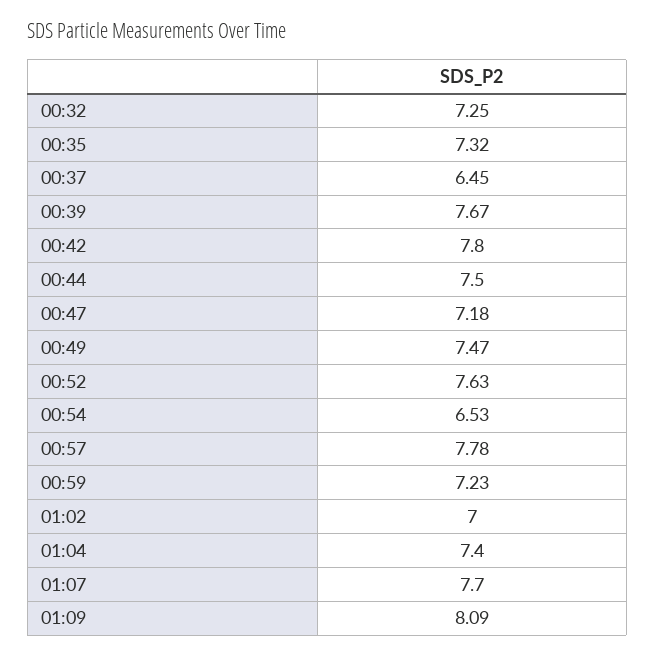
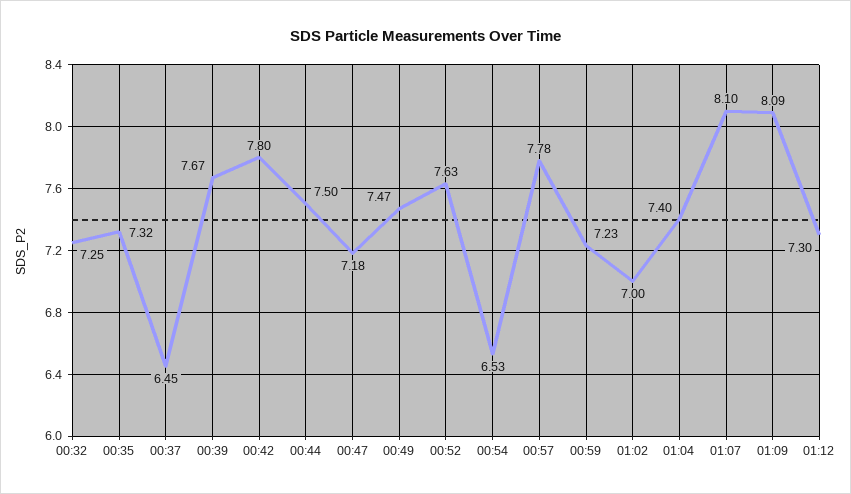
01:07: 7.7 -> 8.1
01:12: none -> 7.3

